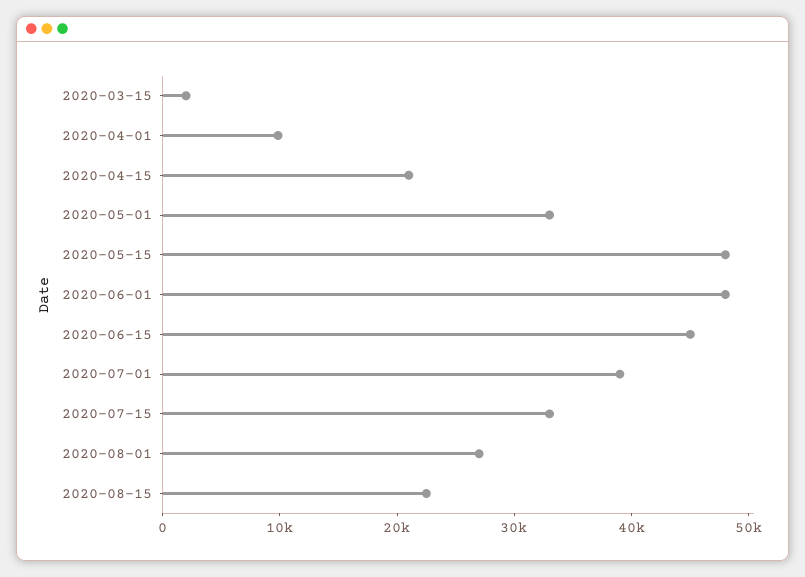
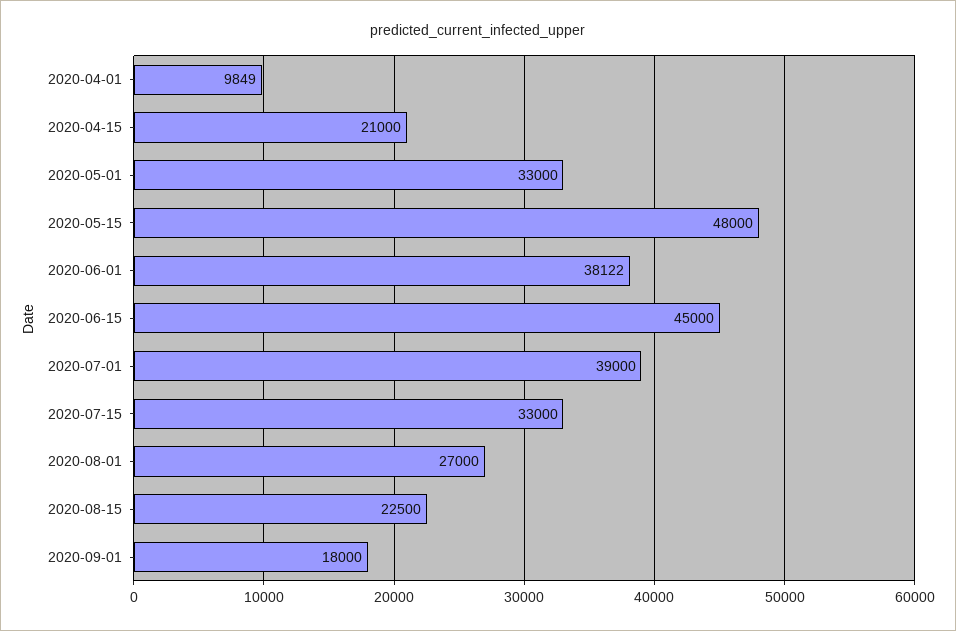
2020-03-15: 2000 -> none
2020-06-01: 48000 -> 38122
2020-09-01: none -> 18000

